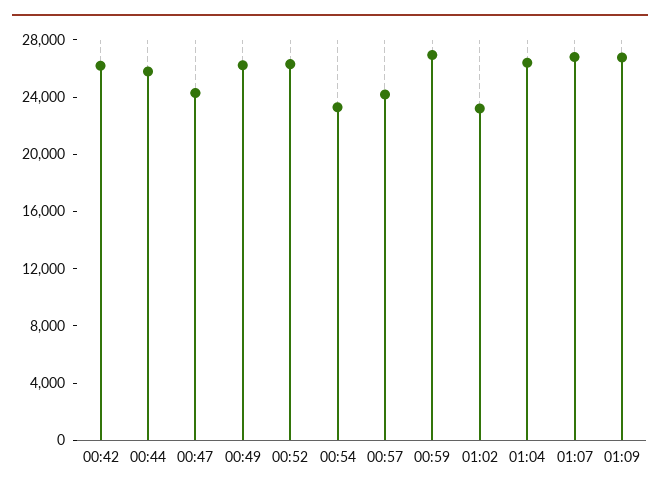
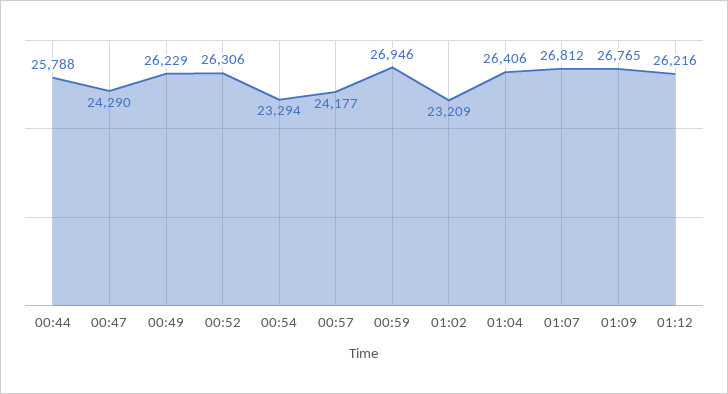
00:42: 26000 -> none
01:12: none -> 26216

